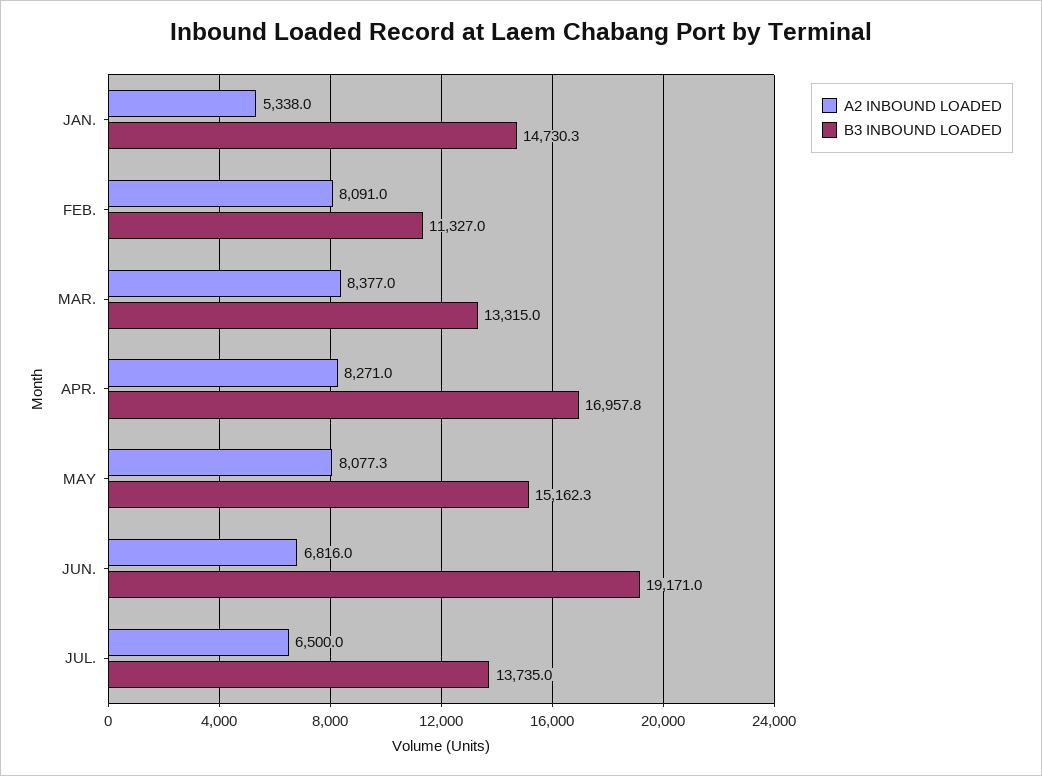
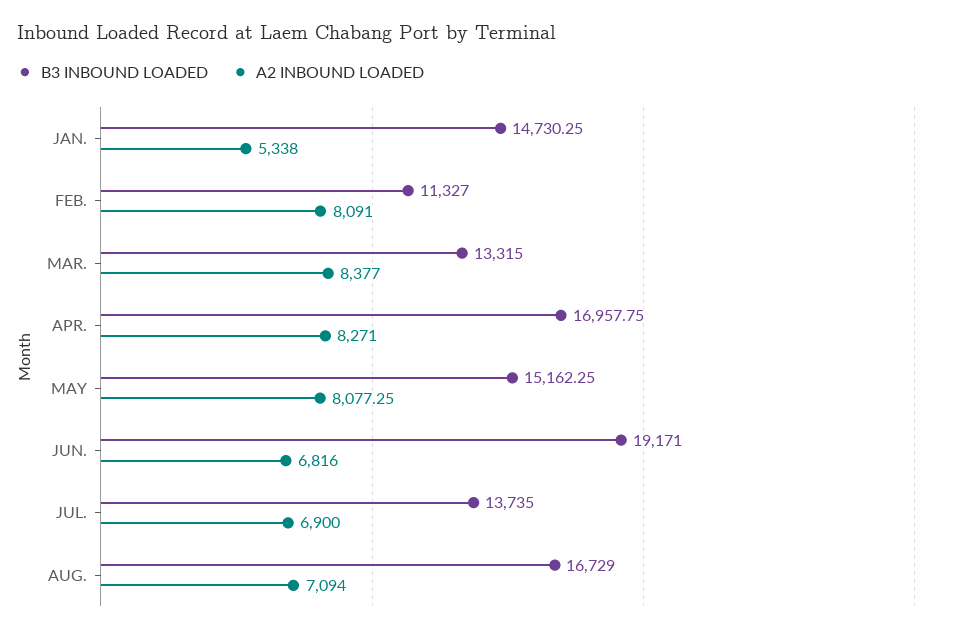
A2 INBOUND LOADED, JUL.: 6500 -> 6900
B3 INBOUND LOADED, AUG.: none -> 16729
A2 INBOUND LOADED, AUG.: none -> 7094

